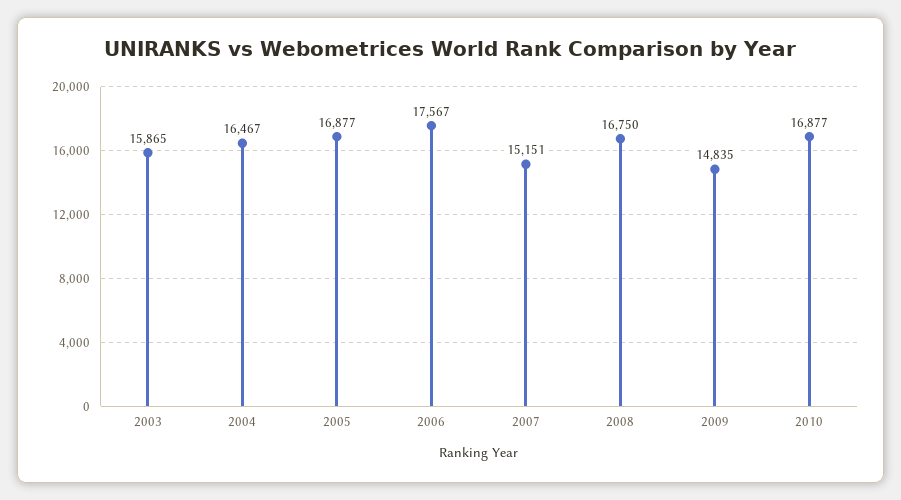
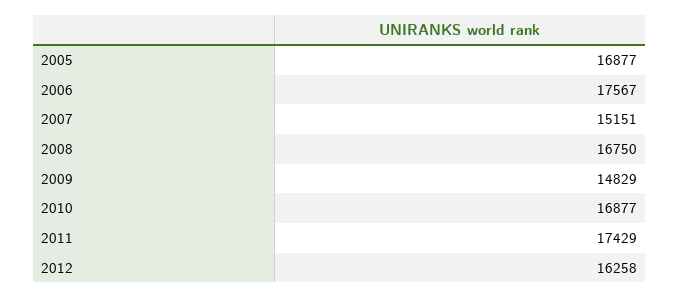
2003: 15865 -> none
2004: 16467 -> none
2009: 14835 -> 14829
2011: none -> 17429
2012: none -> 16258

